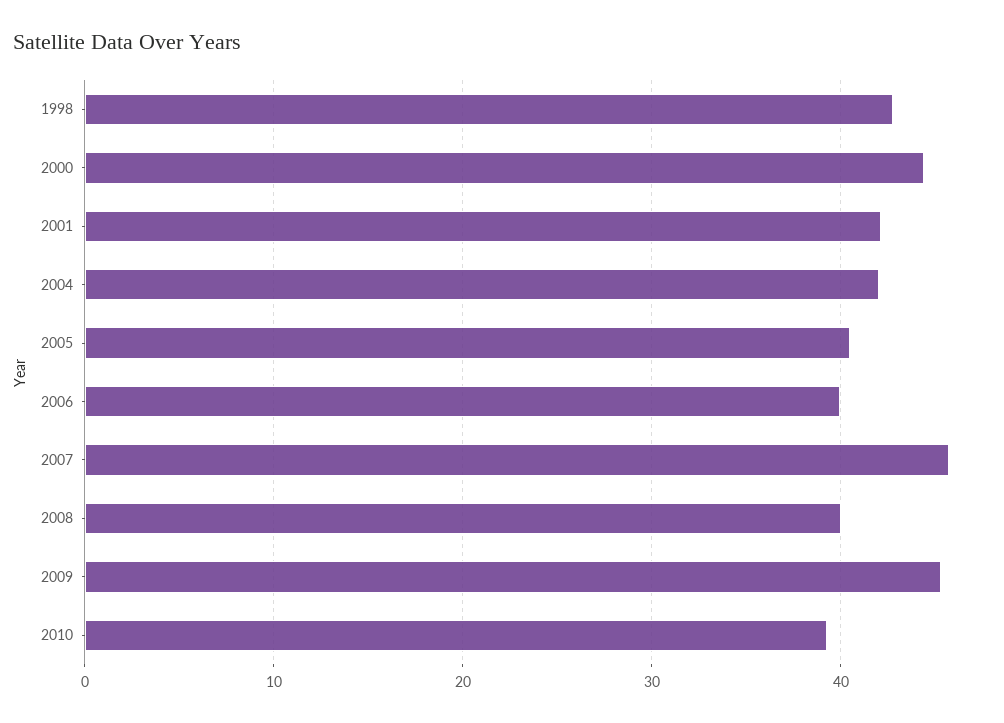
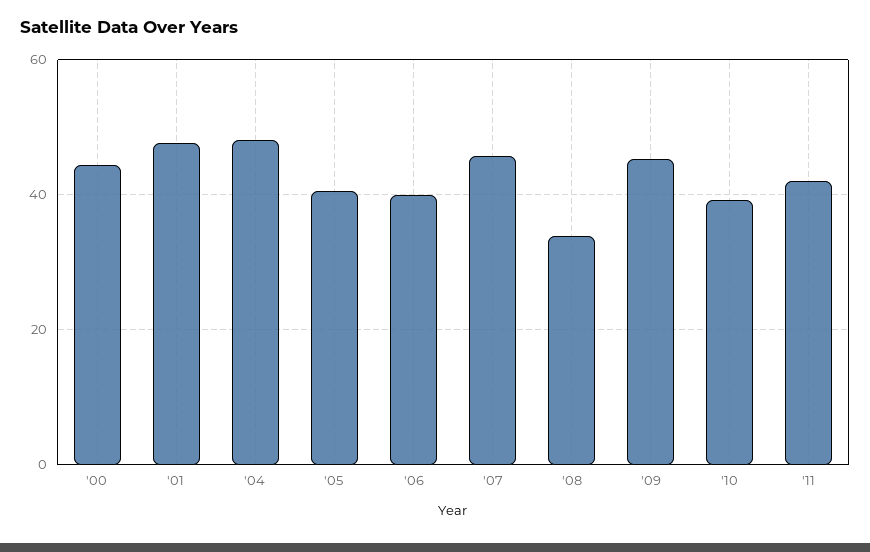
1998: 43 -> none
2001: 42 -> 48
2004: 42 -> 48
2008: 40 -> 34
'11: none -> 42

